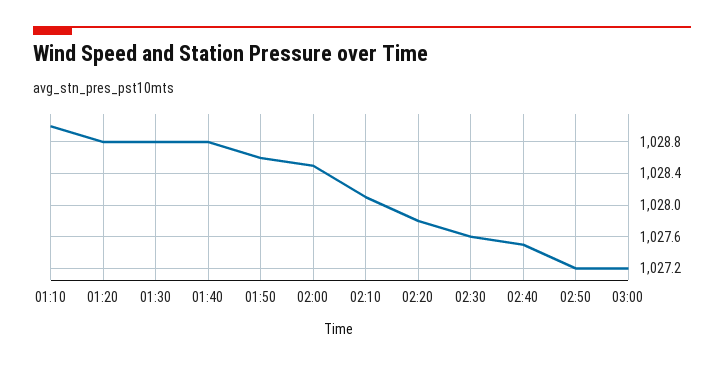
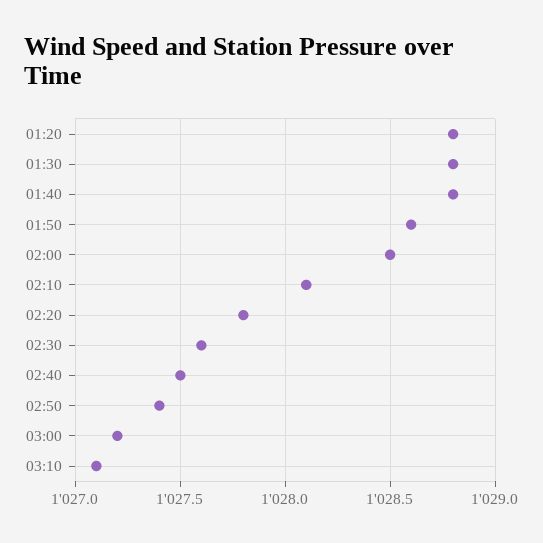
01:10: 1029 -> none
02:50: 1027.2 -> 1027.4
03:10: none -> 1027.1

